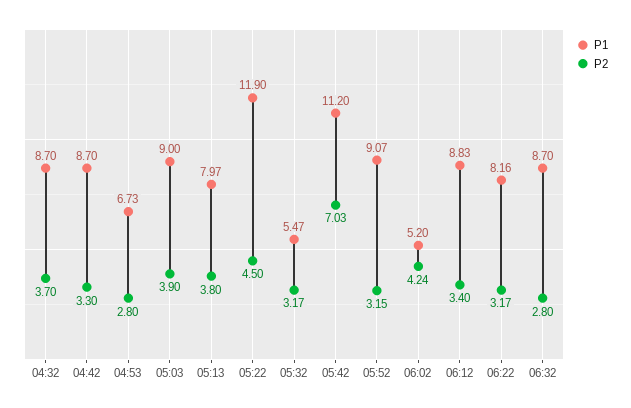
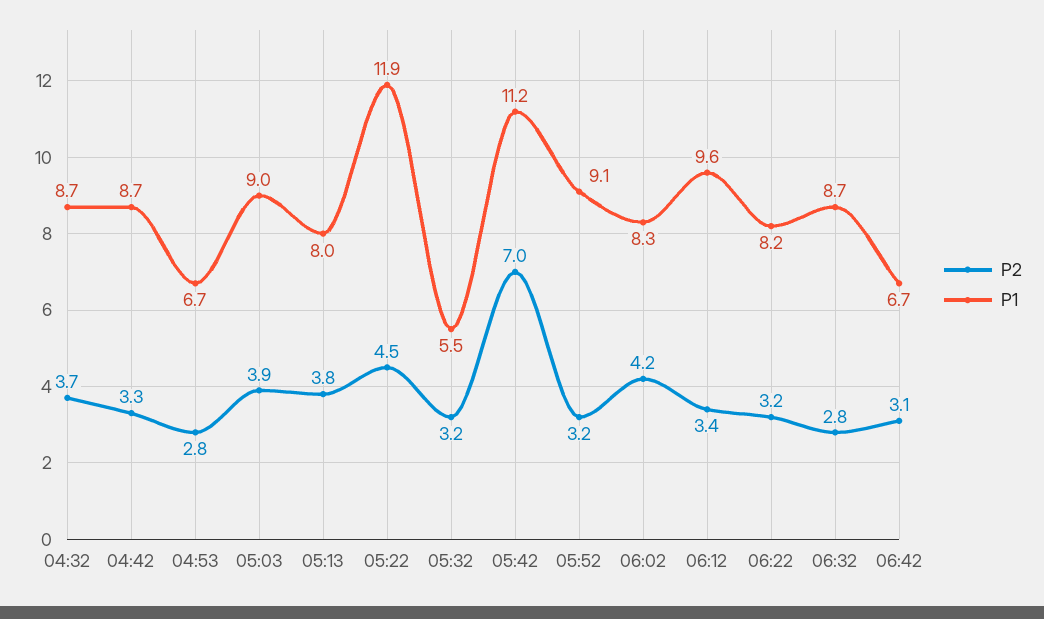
P1, 06:02: 5.2 -> 8.3
P1, 06:12: 8.83 -> 9.6
P2, 06:42: none -> 3.1
P1, 06:42: none -> 6.7

